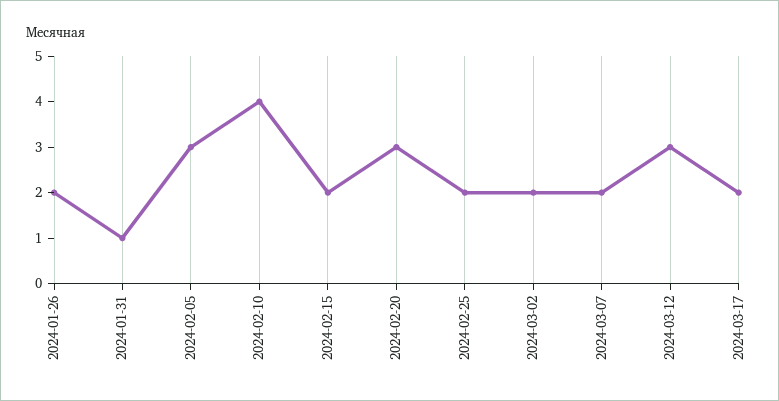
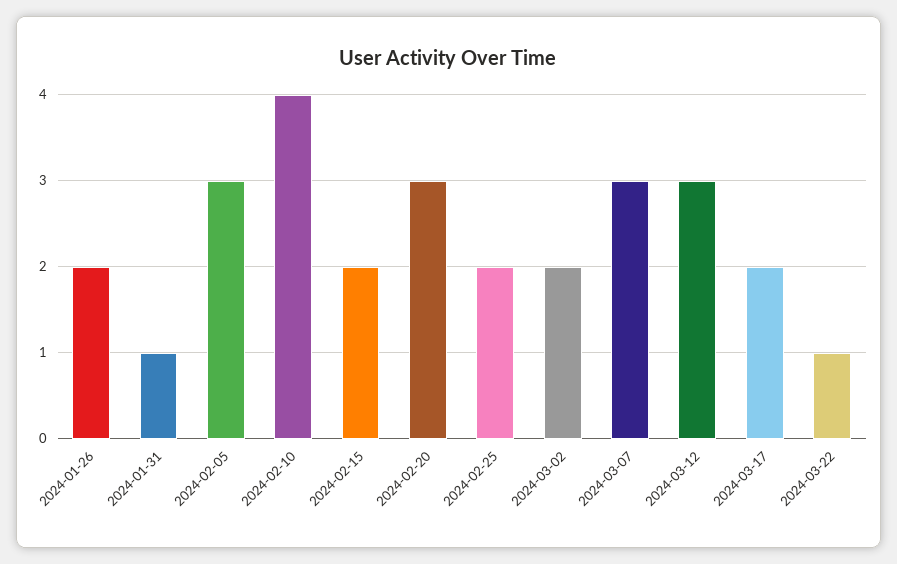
2024-03-07: 2 -> 3
2024-03-22: none -> 1

